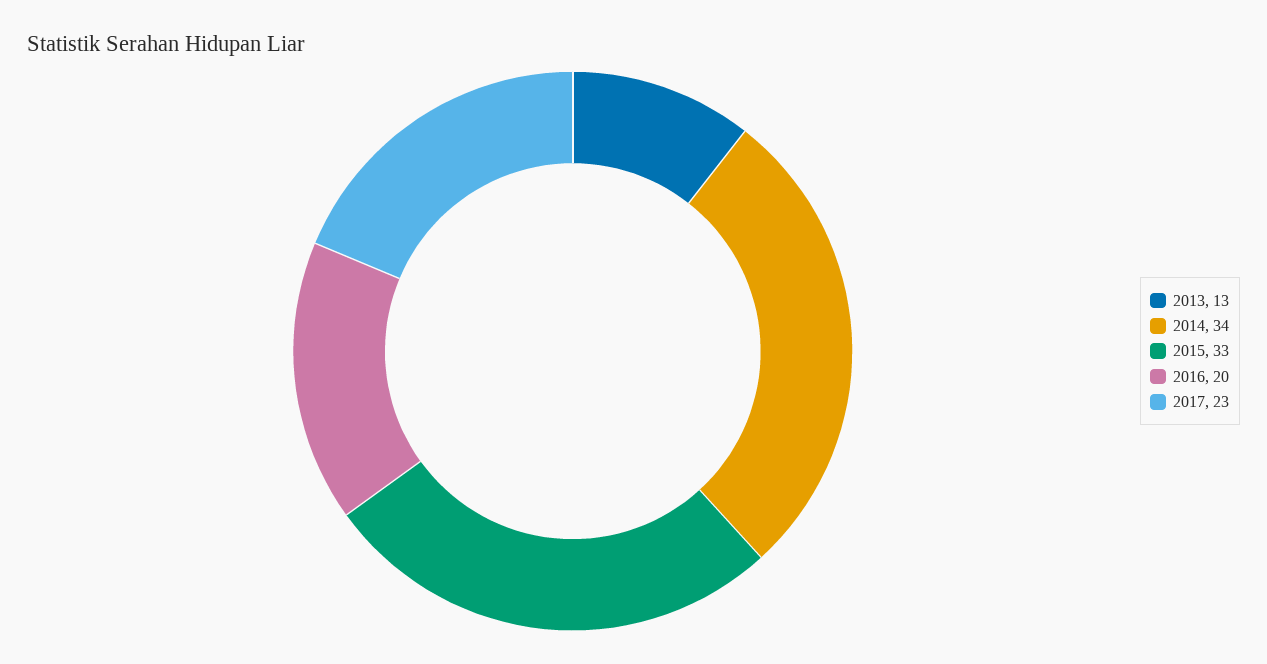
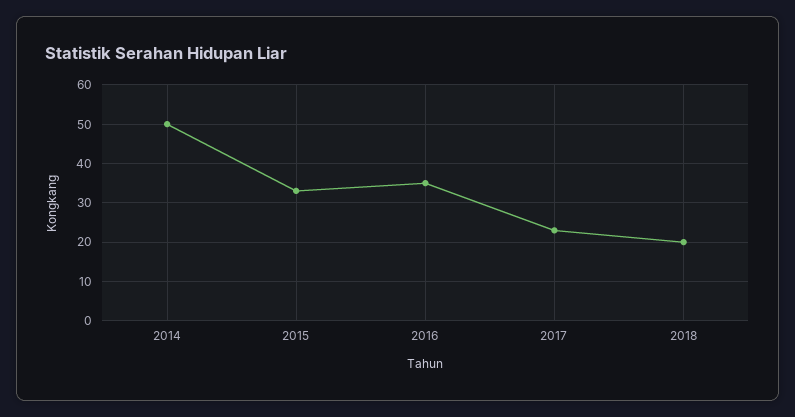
2013: 13 -> none
2014: 34 -> 50
2016: 20 -> 35
2018: none -> 20

